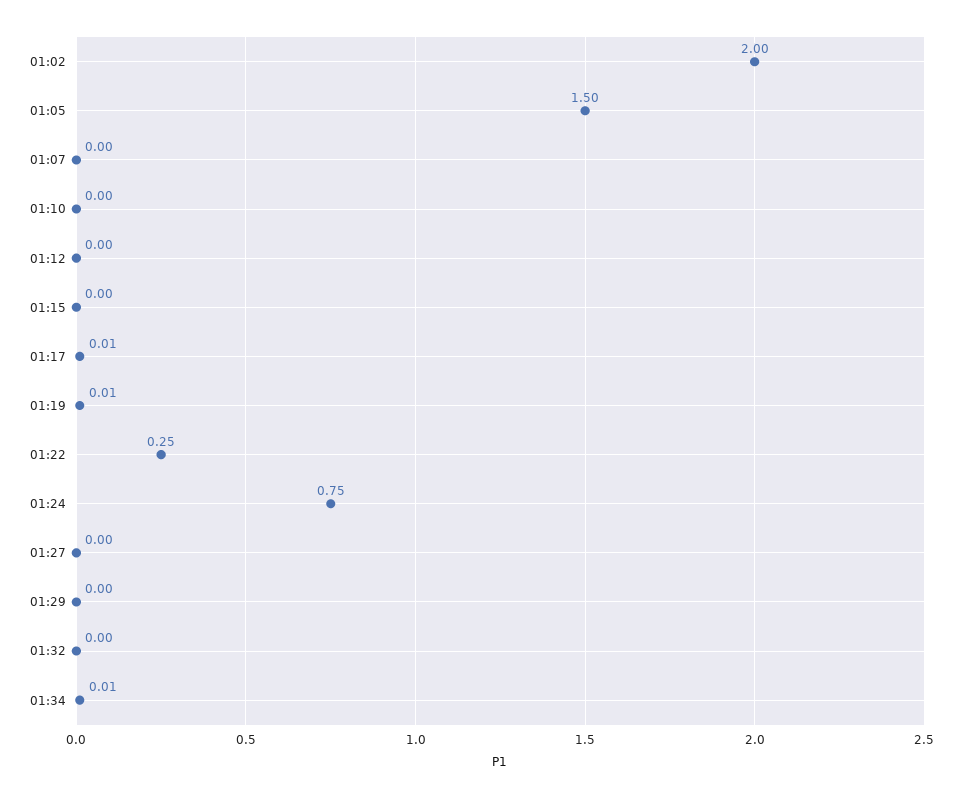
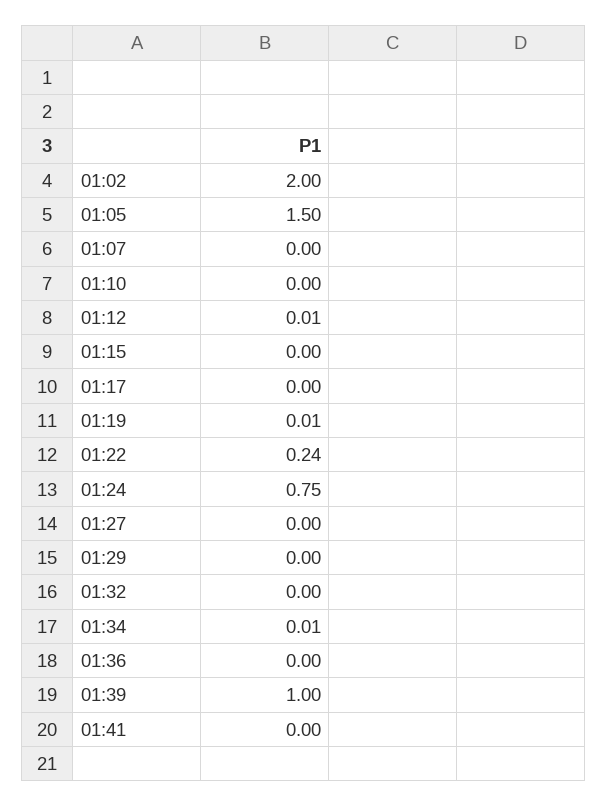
01:12: 0 -> 0.01
01:17: 0.01 -> 0
01:22: 0.25 -> 0.24
01:36: none -> 0
01:39: none -> 1
01:41: none -> 0

